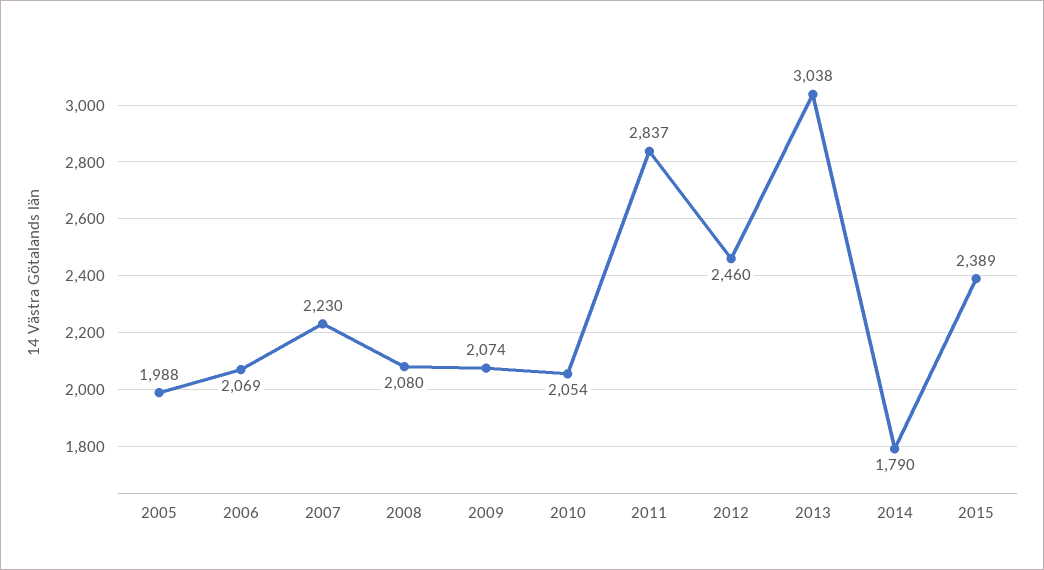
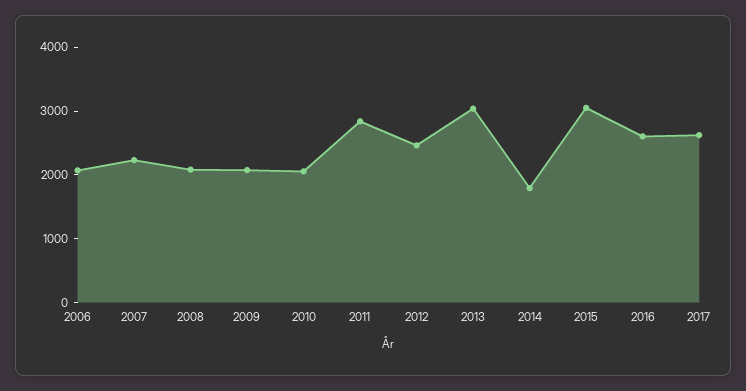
2005: 1988 -> none
2015: 2389 -> 3000
2016: none -> 2600
2017: none -> 2600

